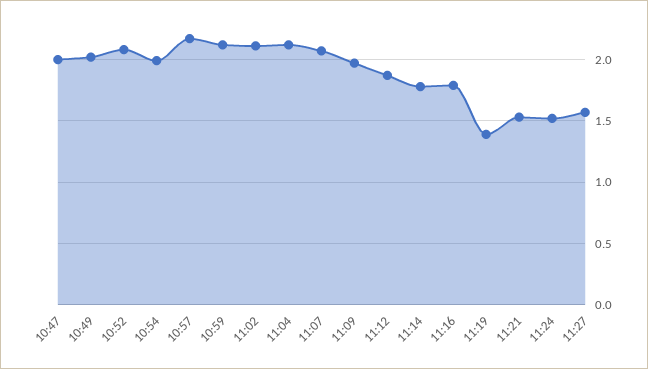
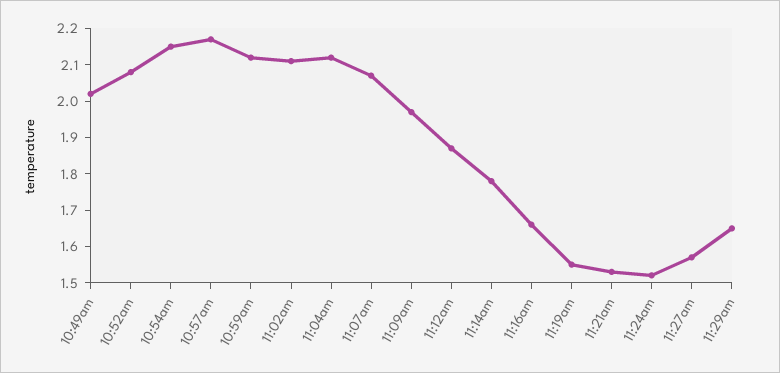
10:47: 2 -> none
10:54: 2 -> 2.15
11:16: 1.8 -> 1.65
11:19: 1.4 -> 1.55
11:29am: none -> 1.65

